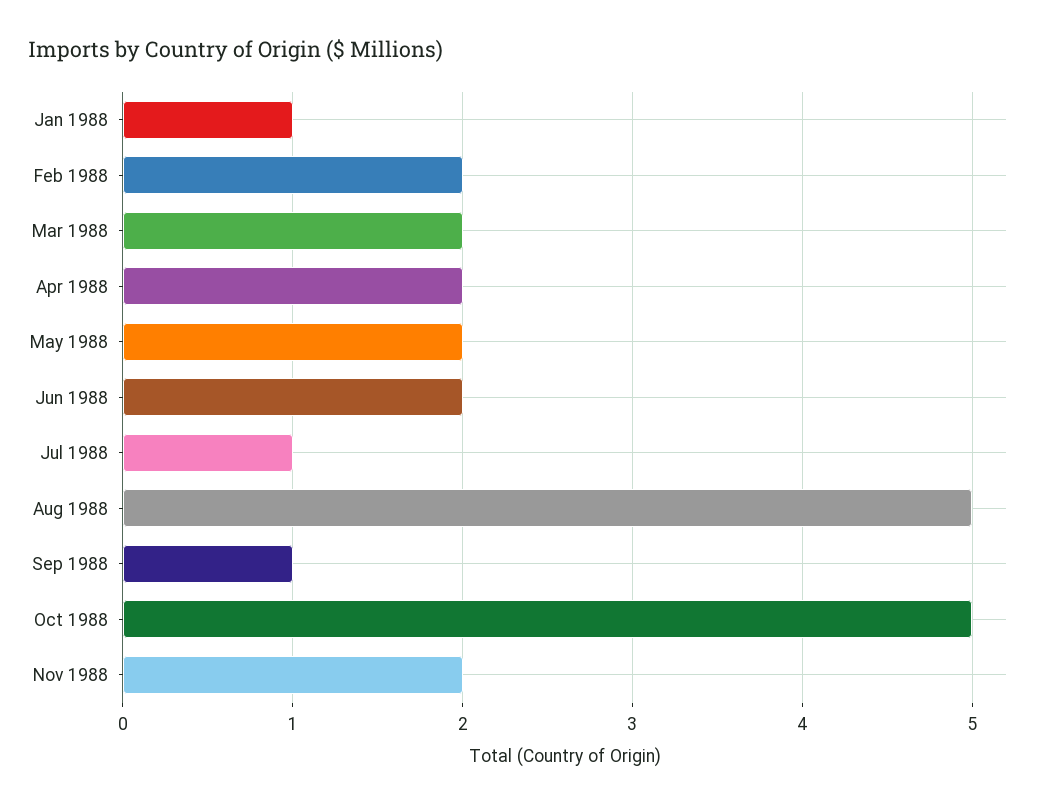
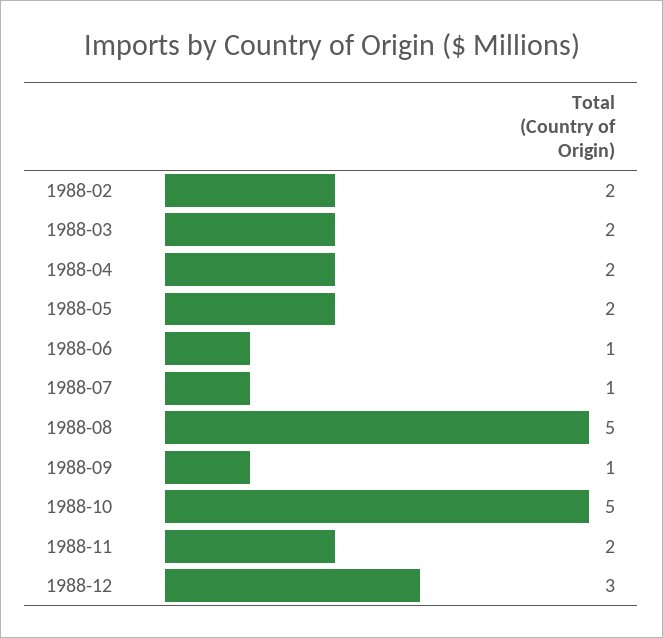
Jan 1988: 1 -> none
Jun 1988: 2 -> 1
1988-12: none -> 3

